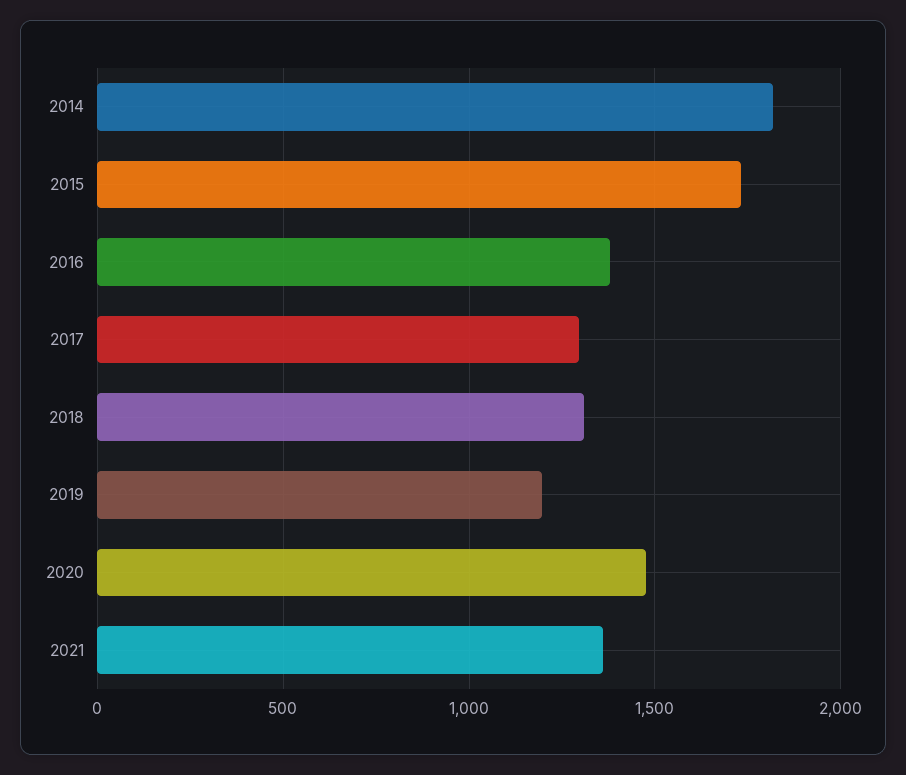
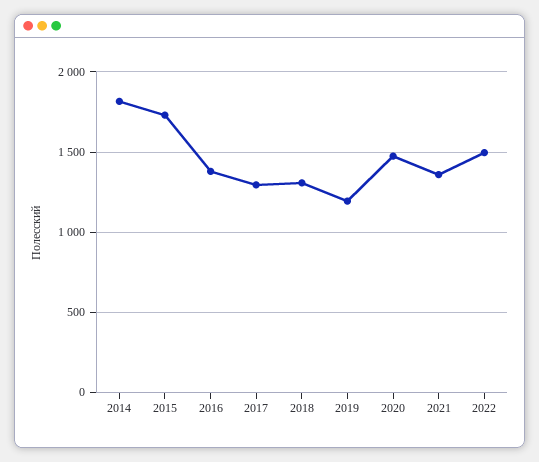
2022: none -> 1500

